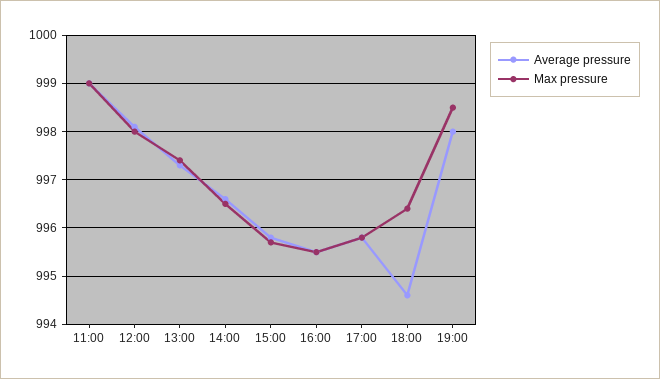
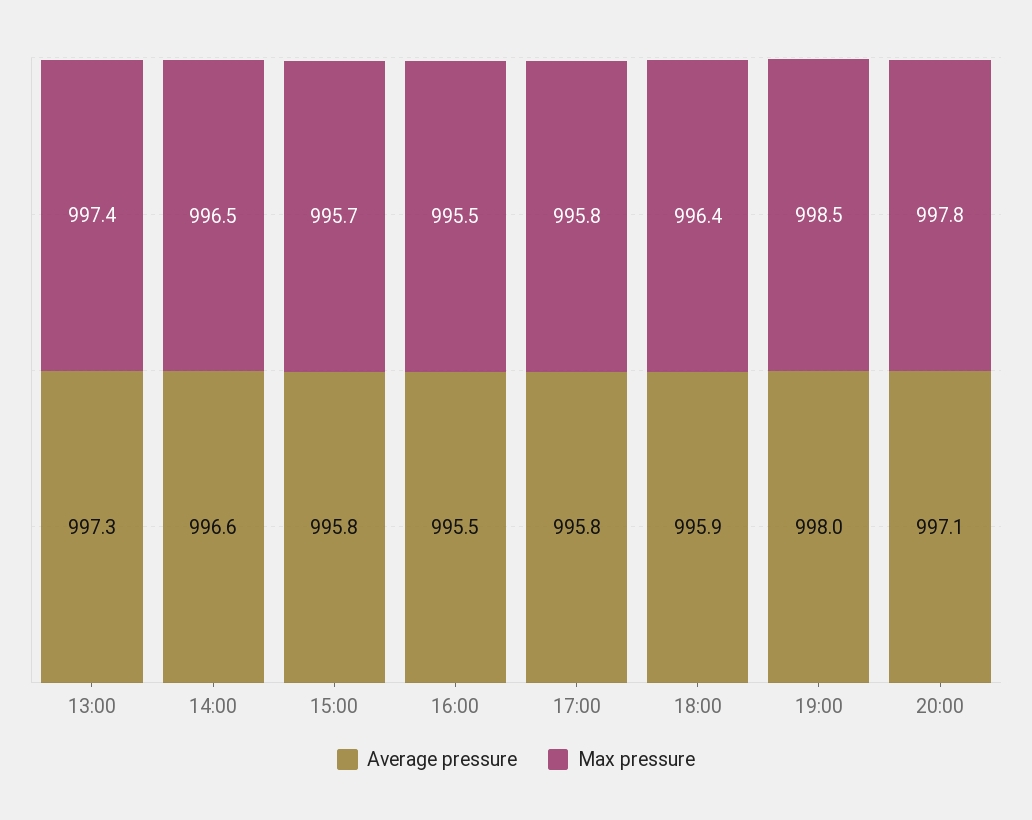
Average pressure, 11:00: 999 -> none
Max pressure, 11:00: 999 -> none
Average pressure, 12:00: 998 -> none
Max pressure, 12:00: 998 -> none
Average pressure, 18:00: 994.5 -> 995.9
Average pressure, 20:00: none -> 997.1
Max pressure, 20:00: none -> 997.8

